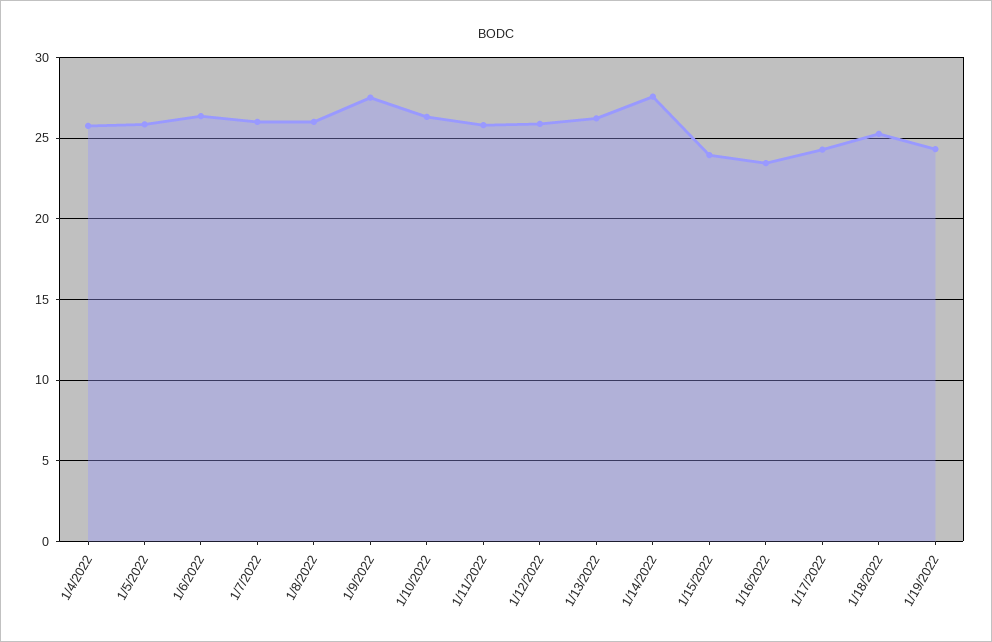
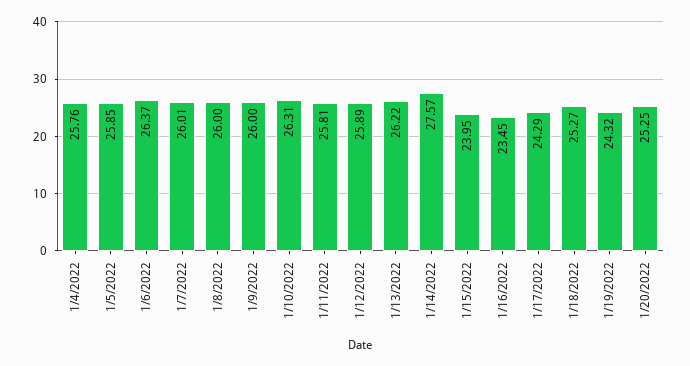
1/9/2022: 27.5 -> 26
1/20/2022: none -> 25.25

